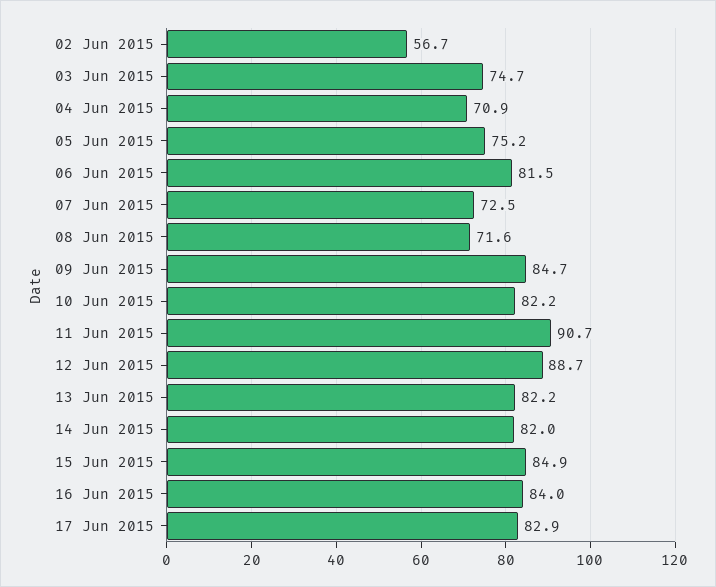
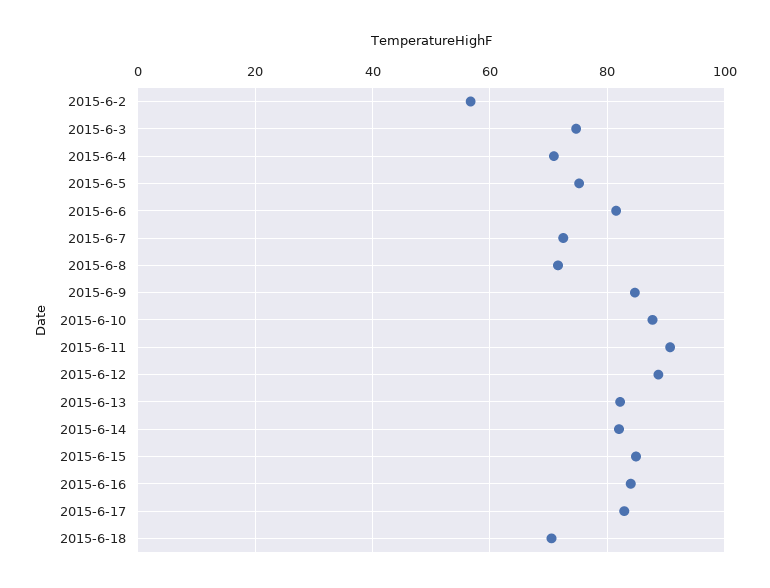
10 Jun 2015: 82.2 -> 88
2015-6-18: none -> 70

